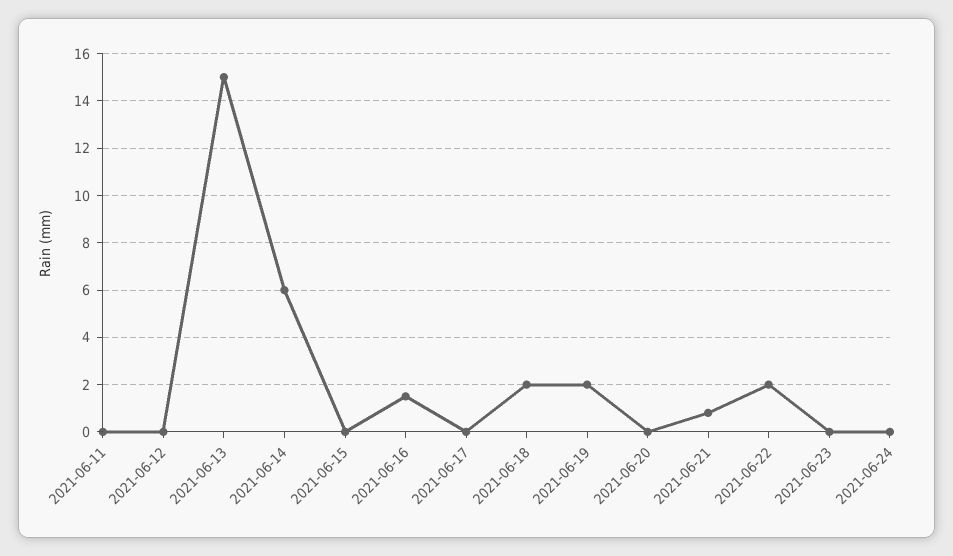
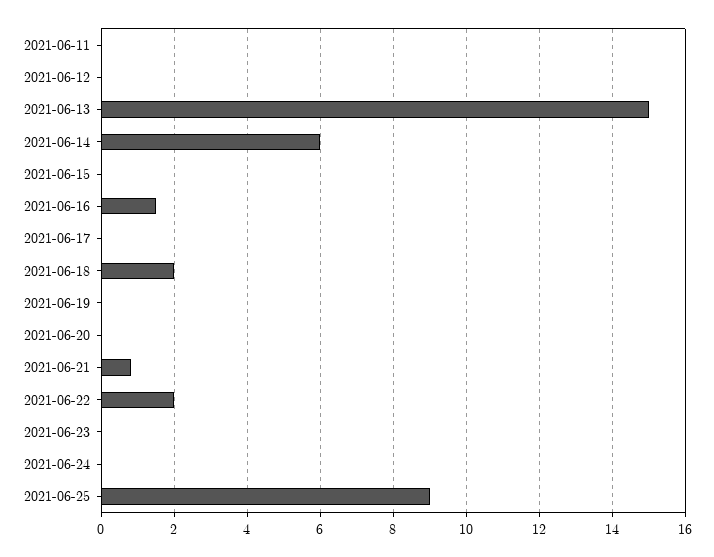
2021-06-19: 2 -> 0
2021-06-25: none -> 9

